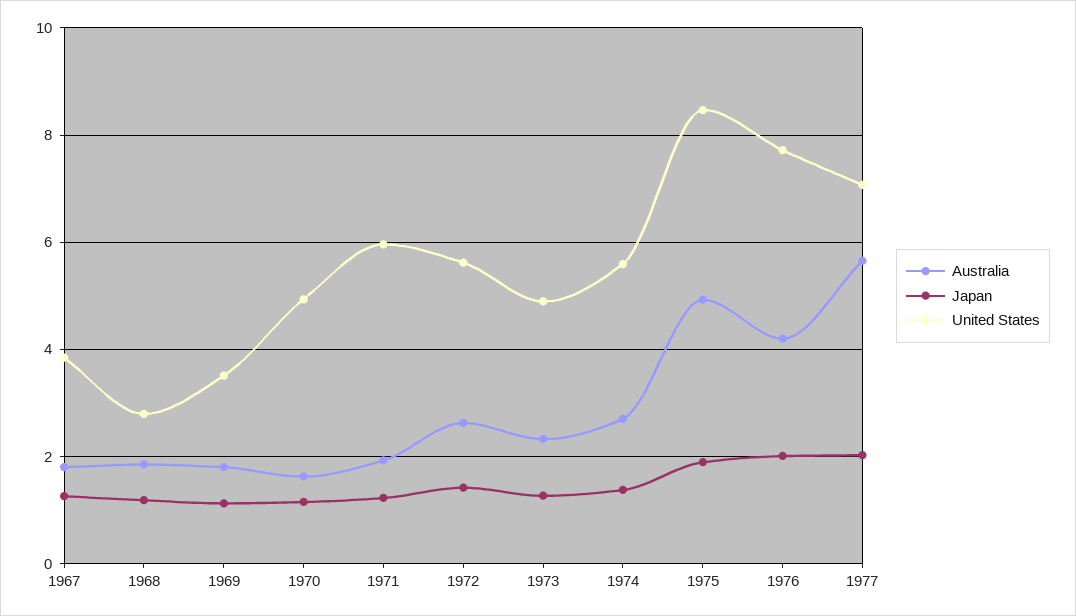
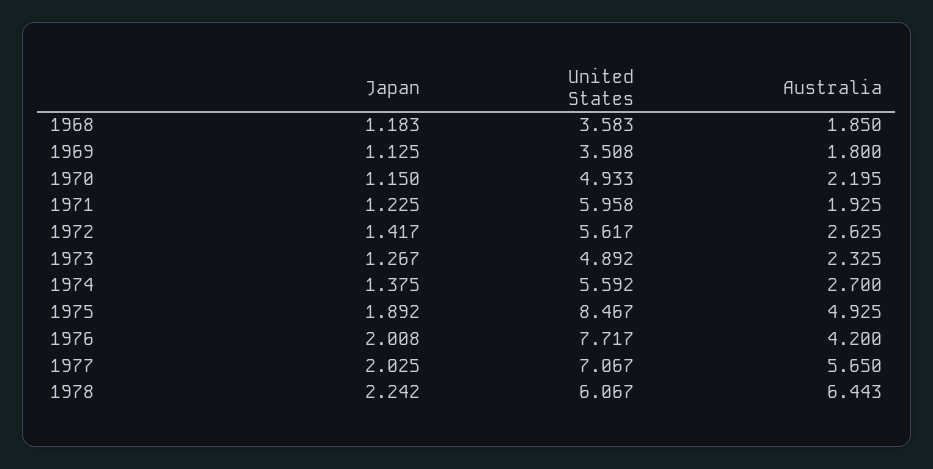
Australia, 1967: 1.8 -> none
Japan, 1967: 1.2 -> none
United States, 1967: 3.8 -> none
United States, 1968: 2.8 -> 3.583
Australia, 1970: 1.6 -> 2.195
Japan, 1978: none -> 2.242
United States, 1978: none -> 6.067
Australia, 1978: none -> 6.443

